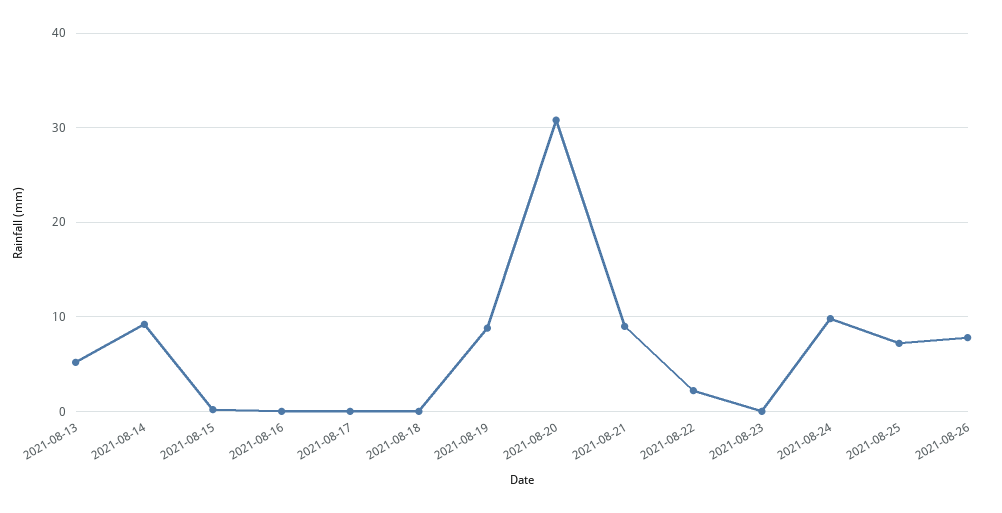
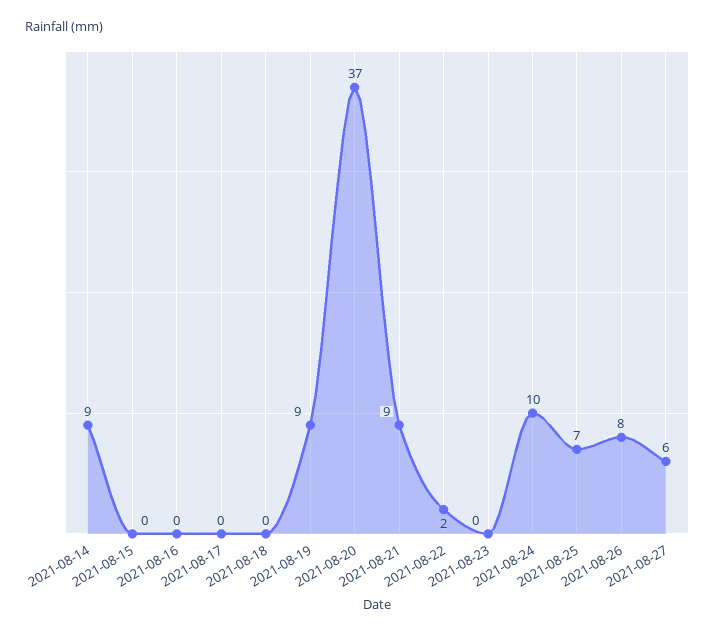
2021-08-13: 5 -> none
2021-08-20: 31 -> 37
2021-08-27: none -> 6

